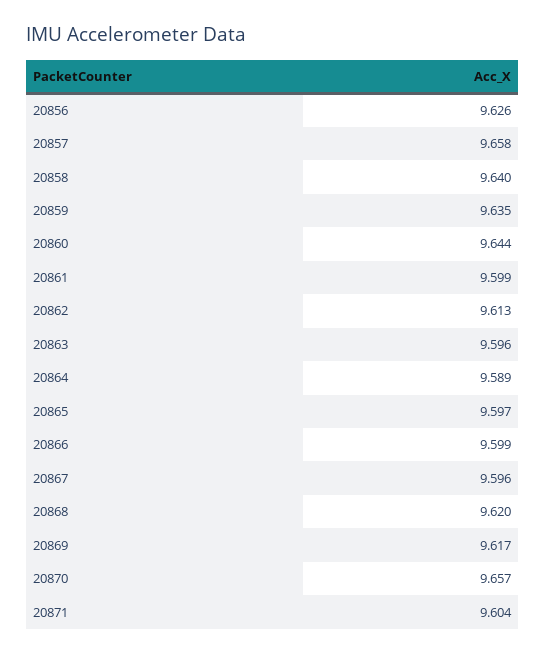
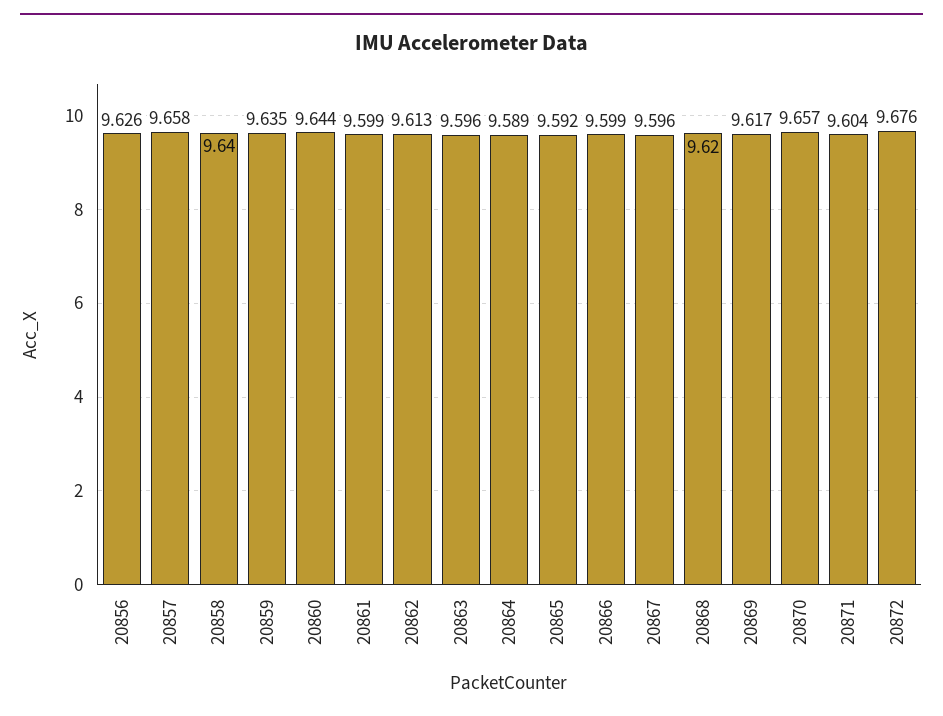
20865: 9.597 -> 9.592
20872: none -> 9.676

